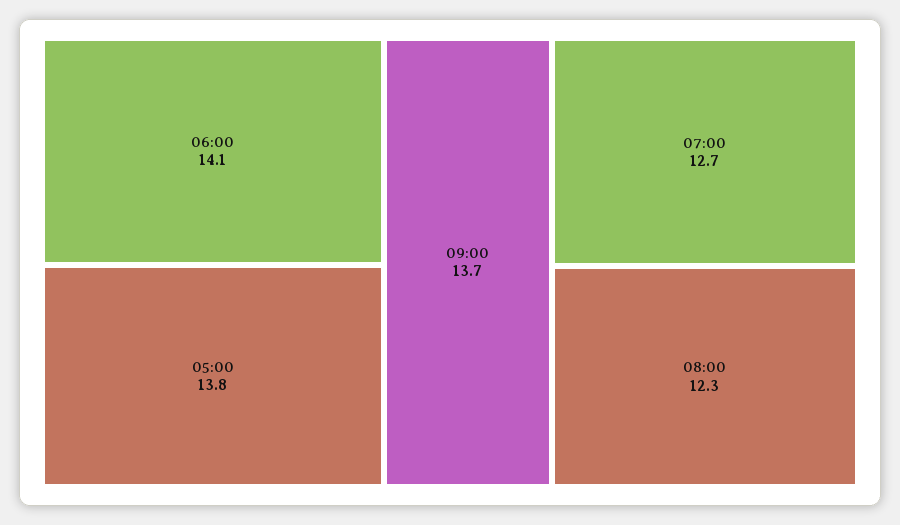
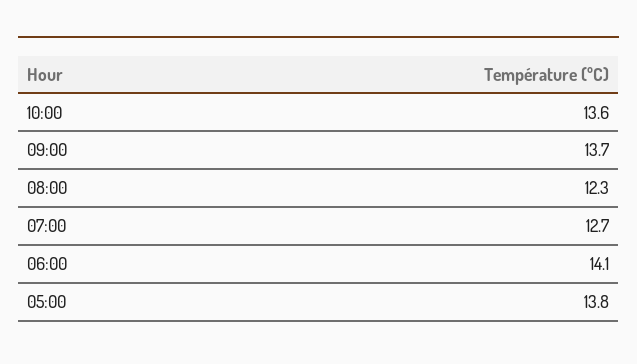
10:00: none -> 13.6

